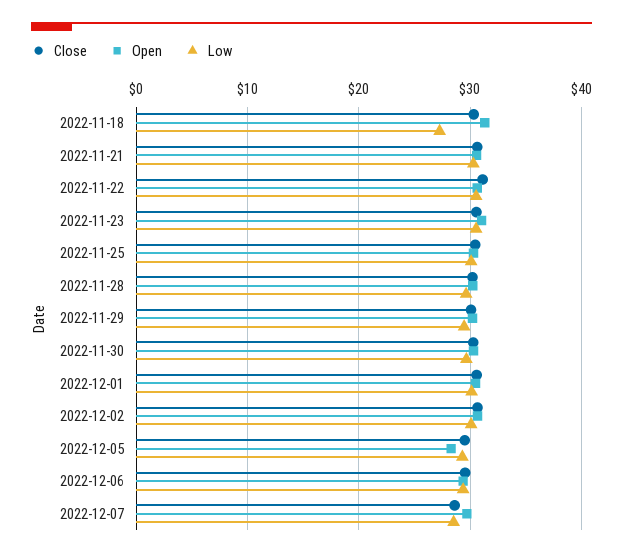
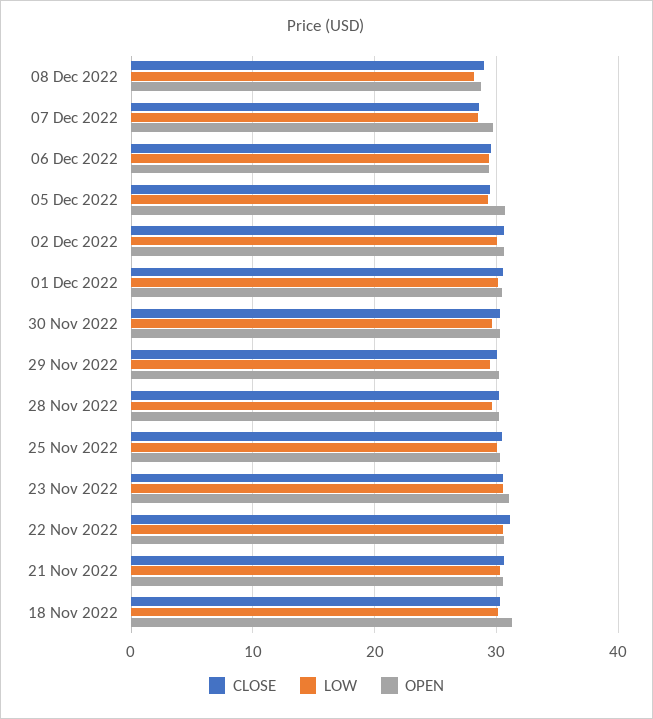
Low, 2022-11-18: 27 -> 30
Open, 2022-12-05: 28 -> 31
Close, 08 Dec 2022: none -> 29
Low, 08 Dec 2022: none -> 28
Open, 08 Dec 2022: none -> 29

